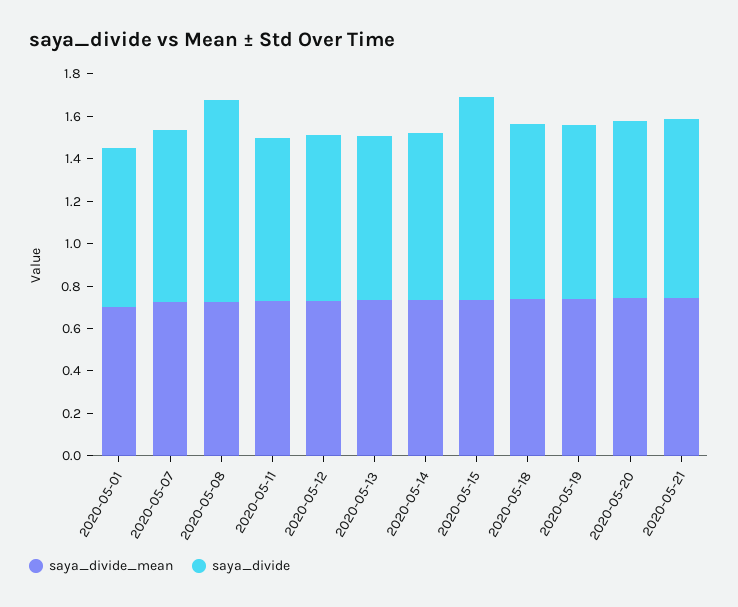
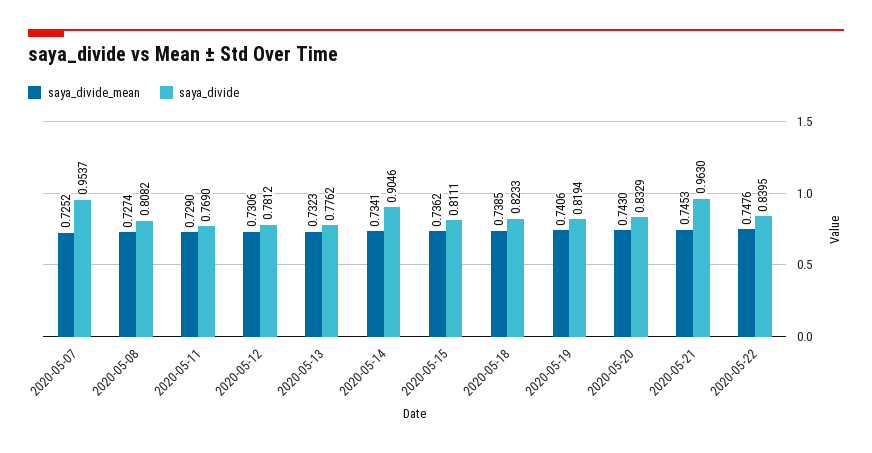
saya_divide_mean, 2020-05-01: 0.7 -> none
saya_divide, 2020-05-01: 0.75 -> none
saya_divide, 2020-05-07: 0.8 -> 0.9537
saya_divide, 2020-05-08: 0.95 -> 0.8082
saya_divide, 2020-05-14: 0.8 -> 0.9046
saya_divide, 2020-05-15: 0.95 -> 0.8111
saya_divide, 2020-05-21: 0.85 -> 0.963
saya_divide_mean, 2020-05-22: none -> 0.7476
saya_divide, 2020-05-22: none -> 0.8395

